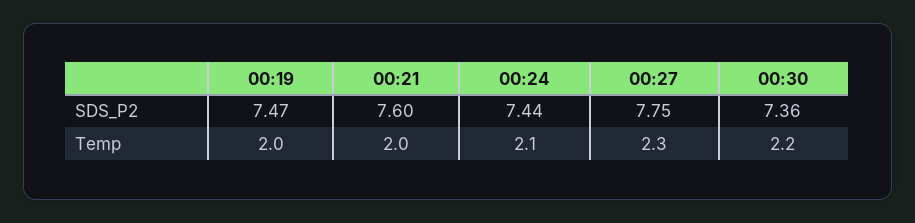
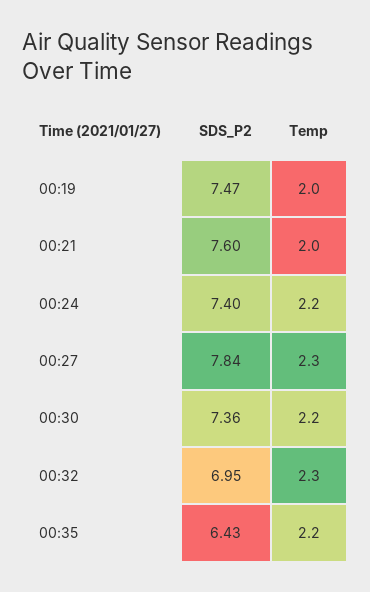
00:24, SDS_P2: 7.44 -> 7.4
00:27, SDS_P2: 7.75 -> 7.84
00:24, Temp: 2.1 -> 2.2
00:32, SDS_P2: none -> 6.95
00:32, Temp: none -> 2.3
00:35, SDS_P2: none -> 6.43
00:35, Temp: none -> 2.2

